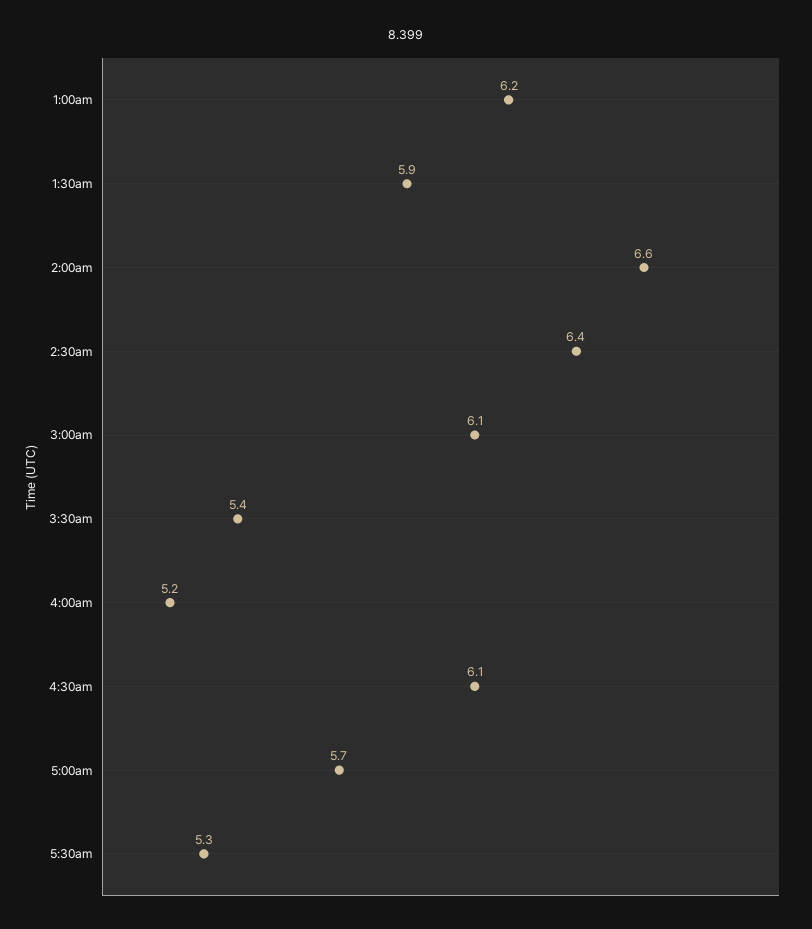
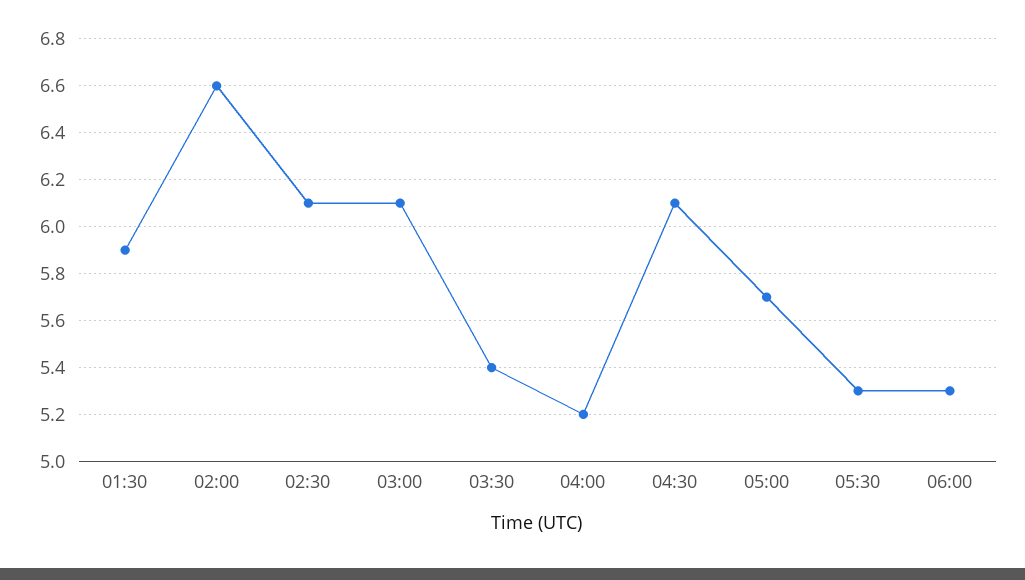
1:00am: 6.2 -> none
2:30am: 6.4 -> 6.1
06:00: none -> 5.3

